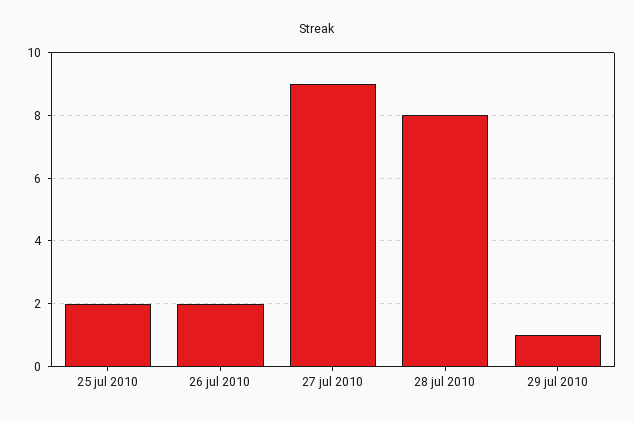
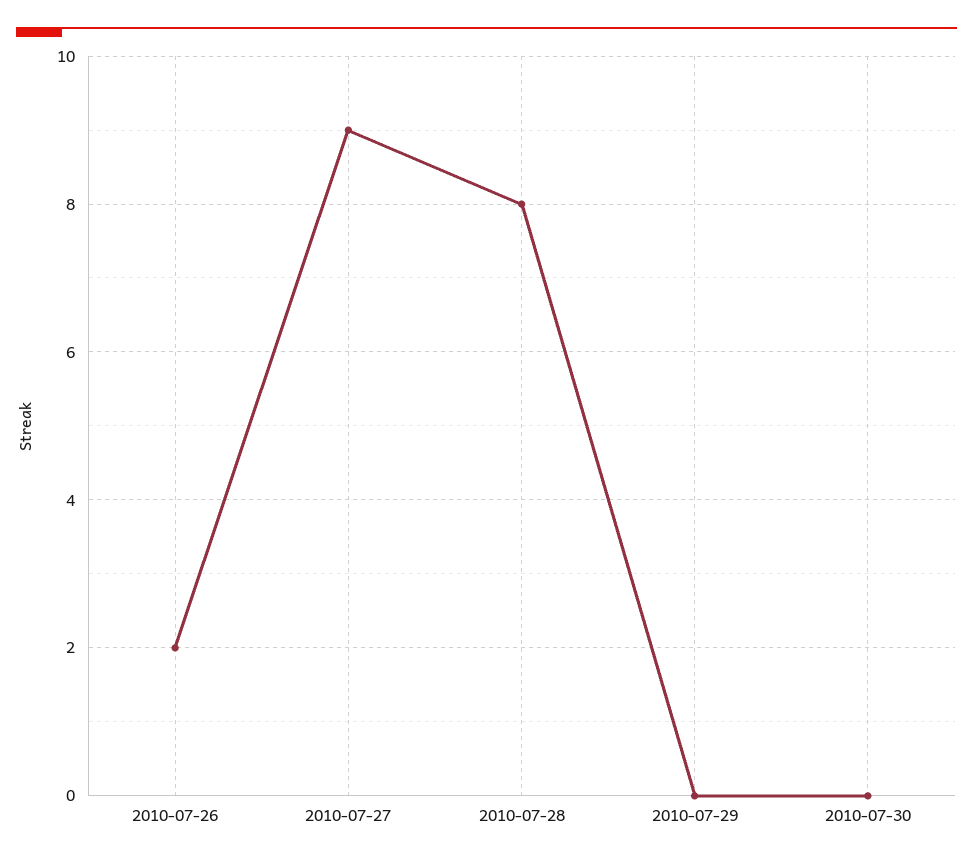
25 jul 2010: 2 -> none
29 jul 2010: 1 -> 0
2010-07-30: none -> 0

